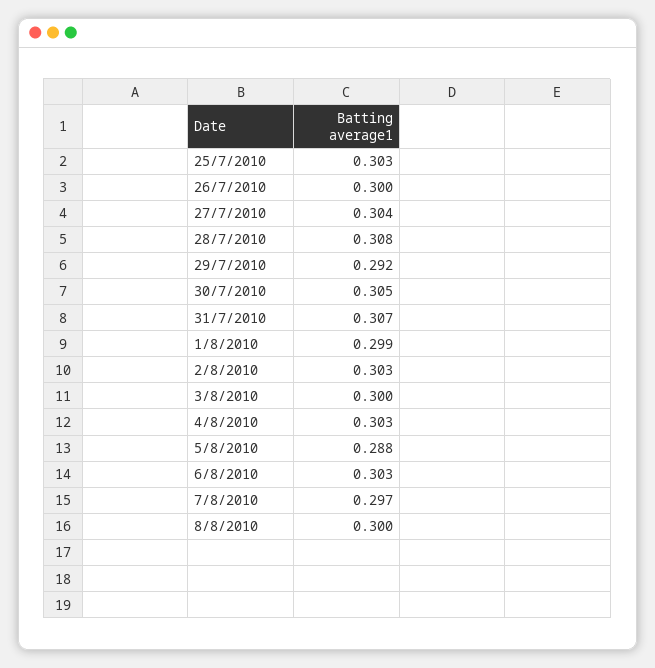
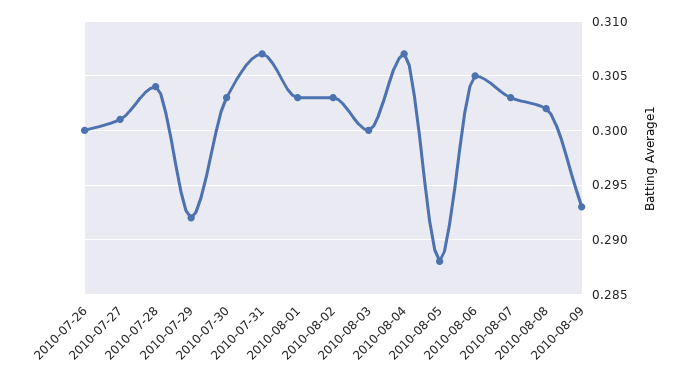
25/7/2010: 0.303 -> none
27/7/2010: 0.304 -> 0.301
28/7/2010: 0.308 -> 0.304
30/7/2010: 0.305 -> 0.303
1/8/2010: 0.299 -> 0.303
4/8/2010: 0.303 -> 0.307
6/8/2010: 0.303 -> 0.305
7/8/2010: 0.297 -> 0.303
8/8/2010: 0.3 -> 0.302
2010-08-09: none -> 0.293

